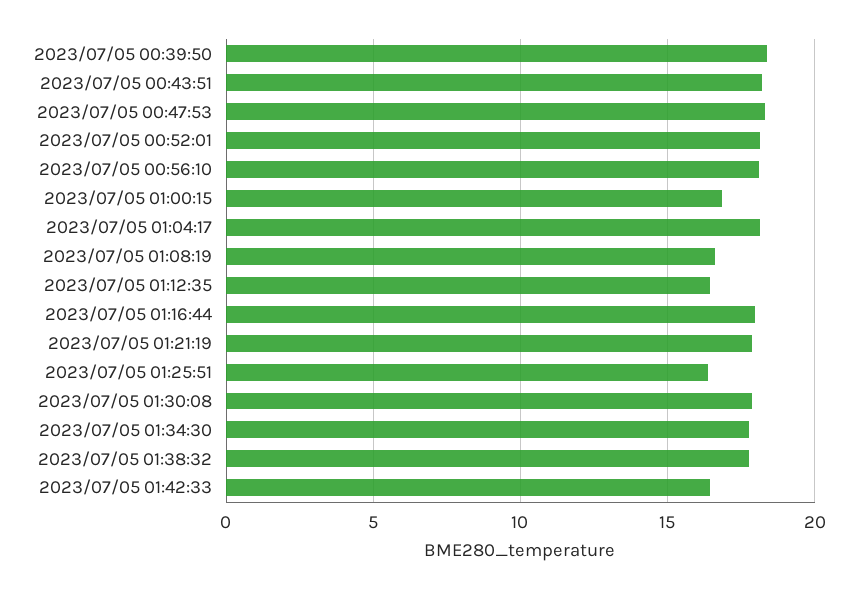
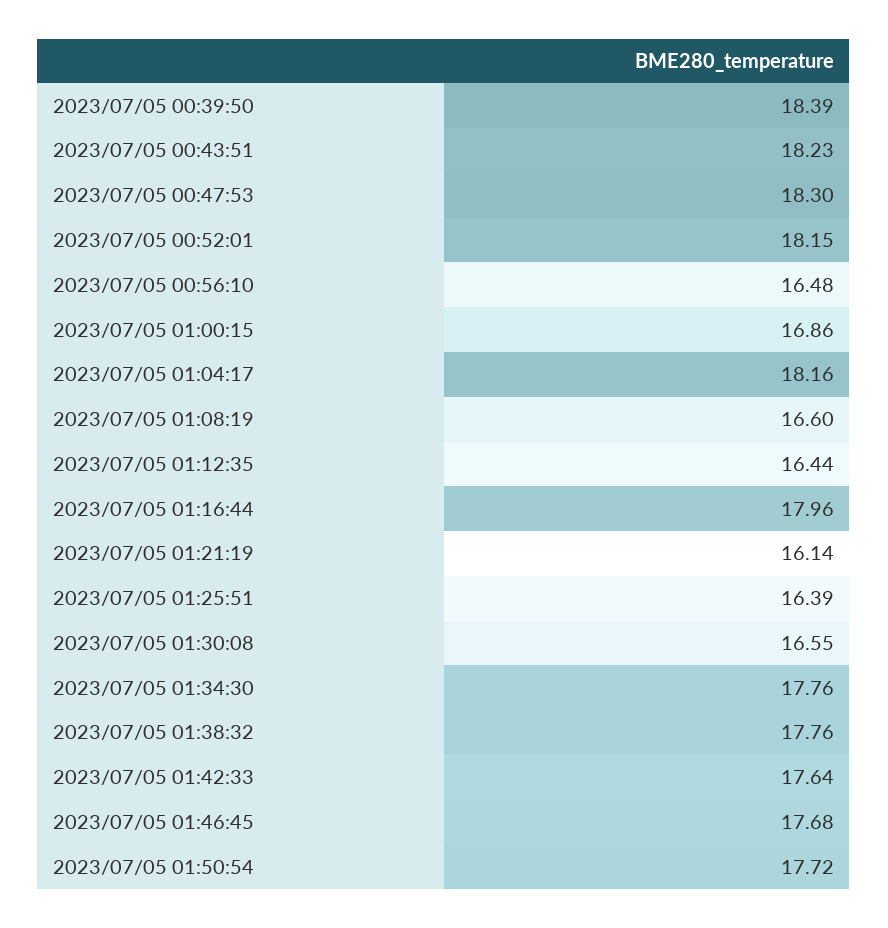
2023/07/05 00:56:10: 18 -> 16.48
2023/07/05 01:21:19: 18 -> 16.14
2023/07/05 01:30:08: 18 -> 16.55
2023/07/05 01:42:33: 16.5 -> 17.64
2023/07/05 01:46:45: none -> 17.68
2023/07/05 01:50:54: none -> 17.72

